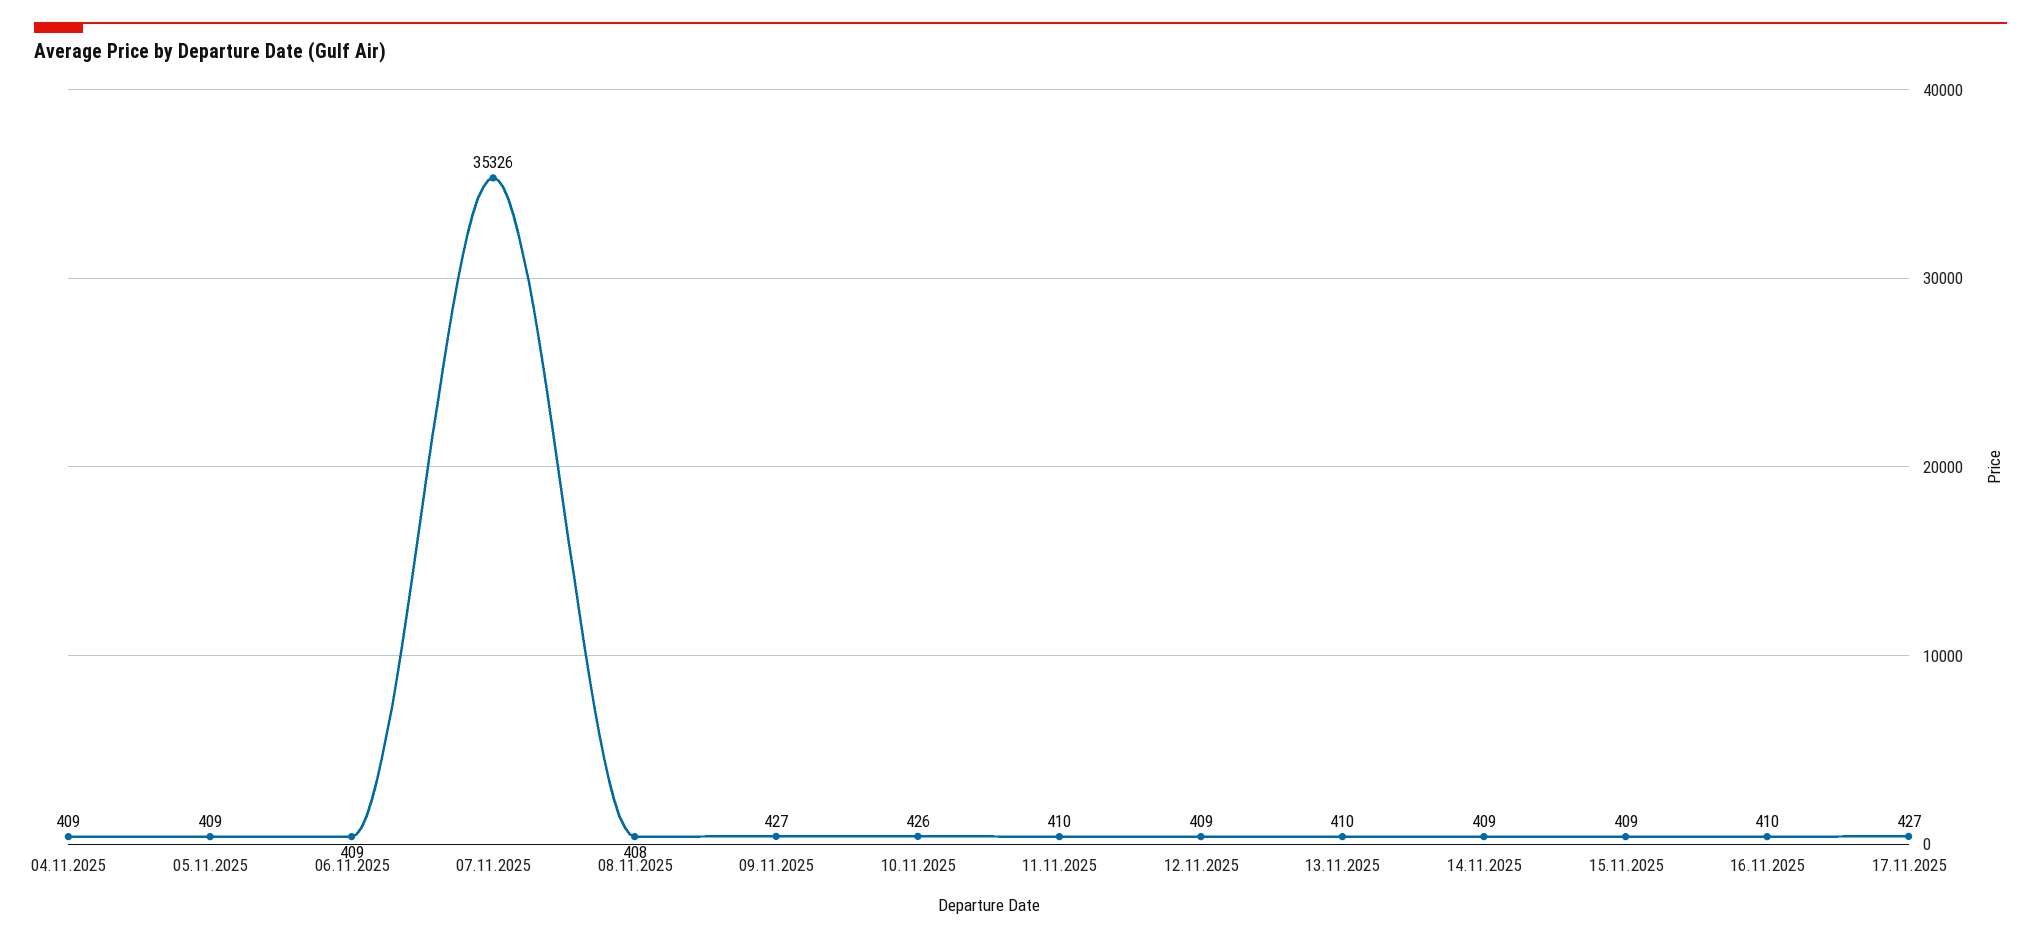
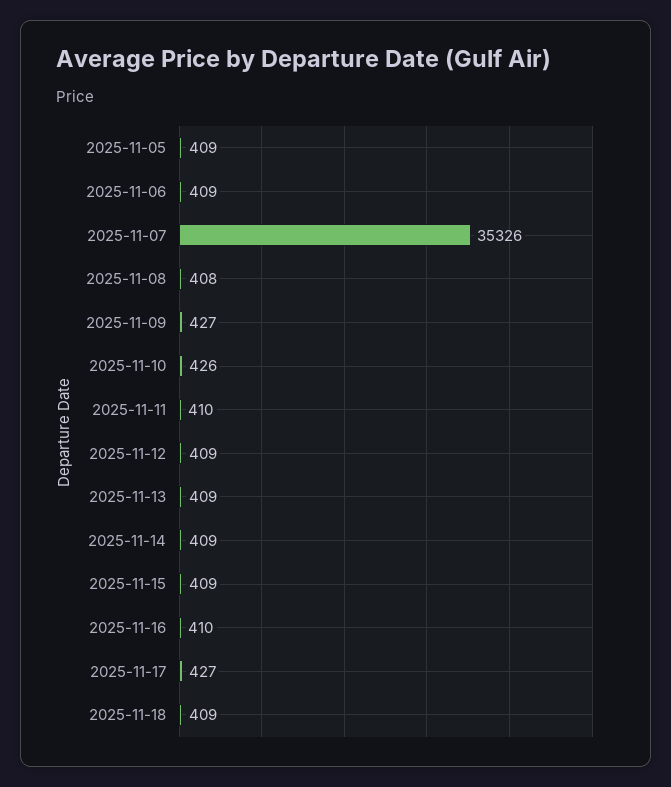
04.11.2025: 409 -> none
13.11.2025: 410 -> 409
2025-11-18: none -> 409

